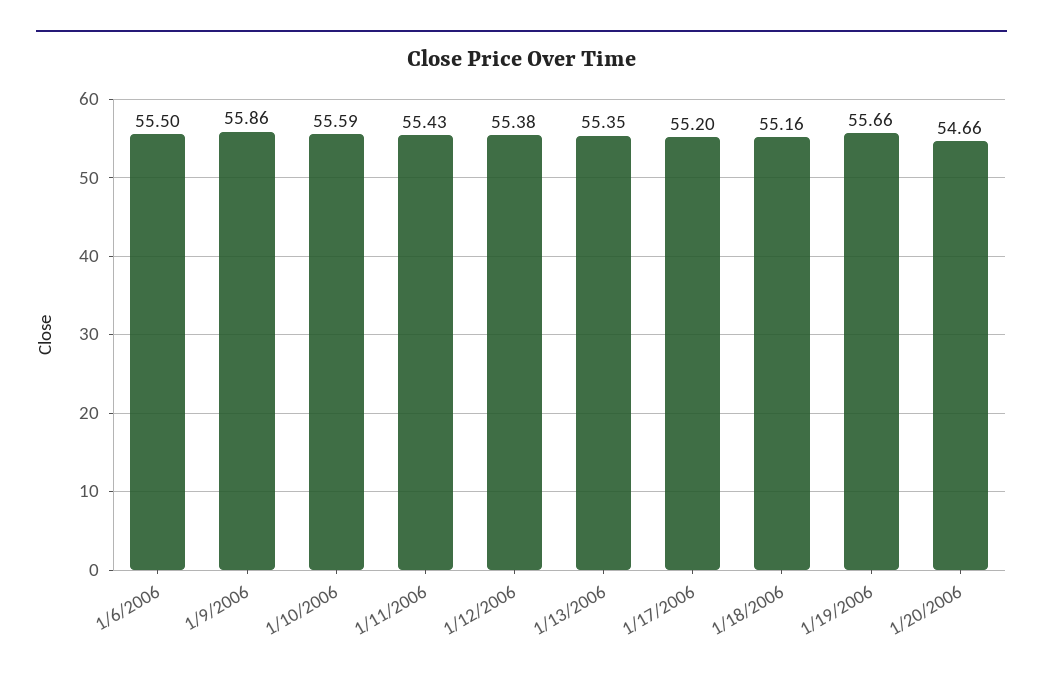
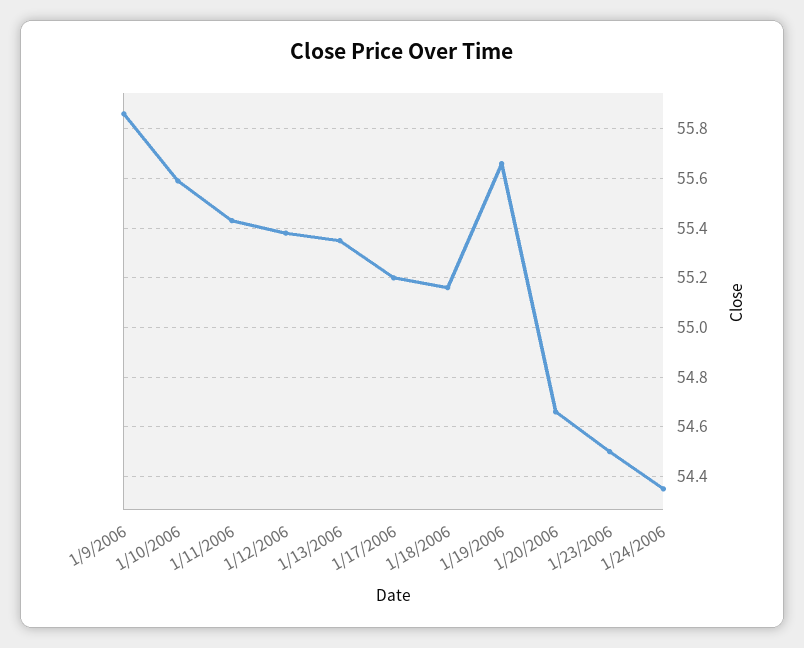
1/6/2006: 55.5 -> none
1/23/2006: none -> 54.5
1/24/2006: none -> 54.35

